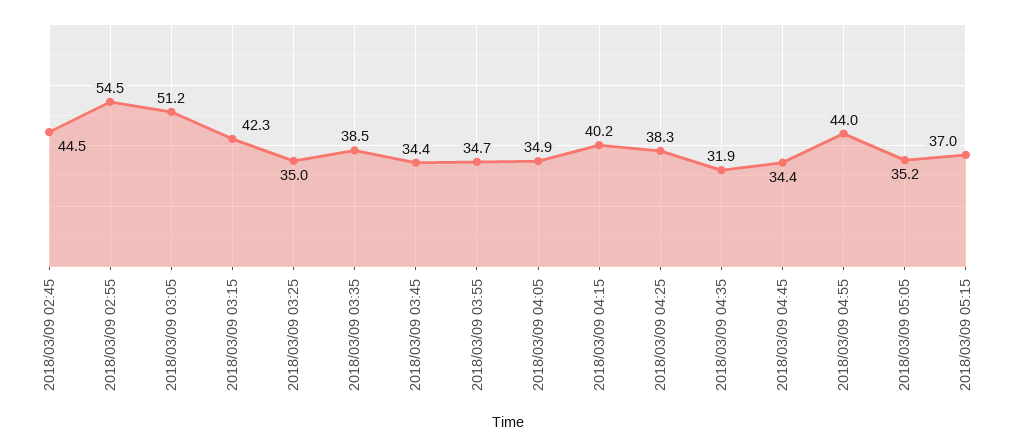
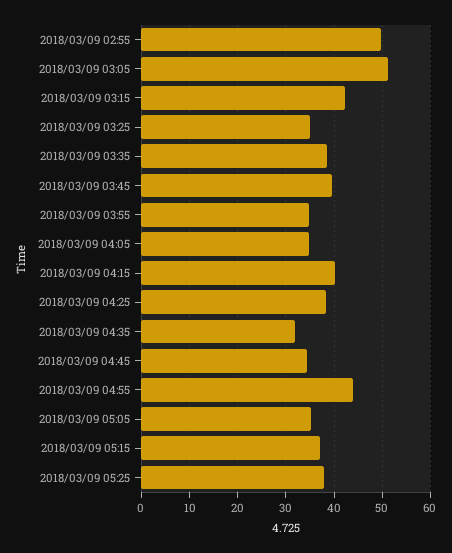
2018/03/09 02:45: 44.5 -> none
2018/03/09 02:55: 54.5 -> 50
2018/03/09 03:45: 34.4 -> 40
2018/03/09 05:25: none -> 38

